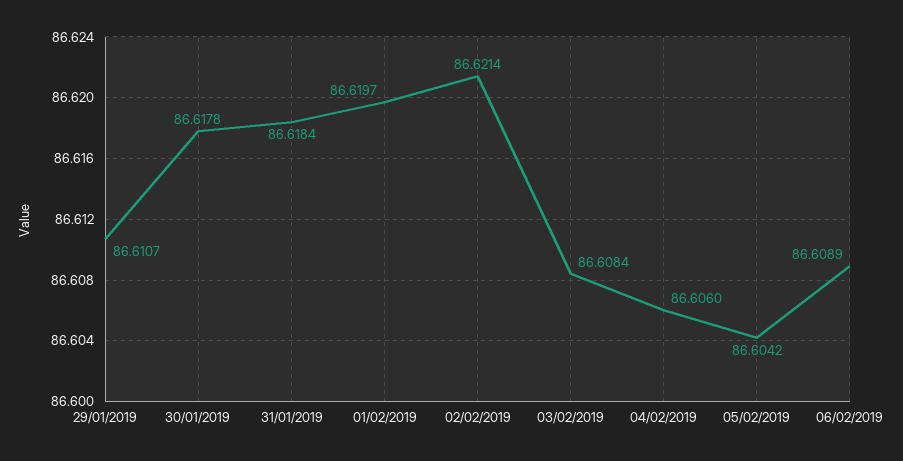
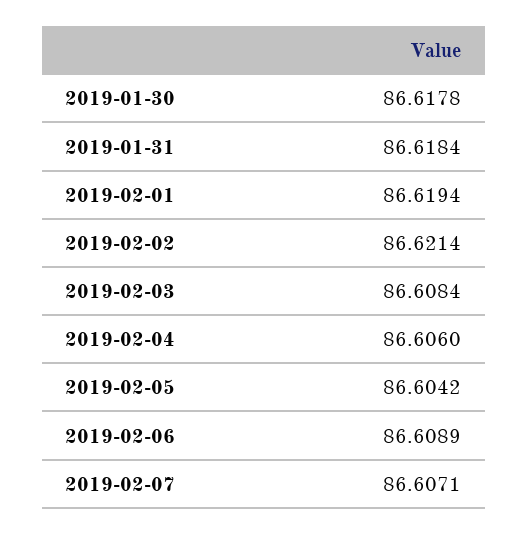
29/01/2019: 86.6107 -> none
01/02/2019: 86.6197 -> 86.6194
2019-02-07: none -> 86.6071

